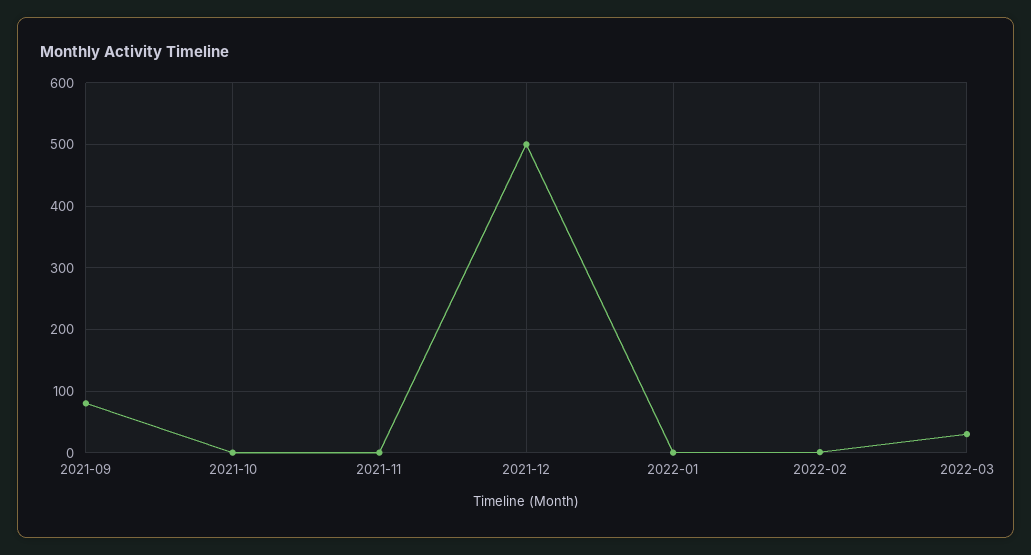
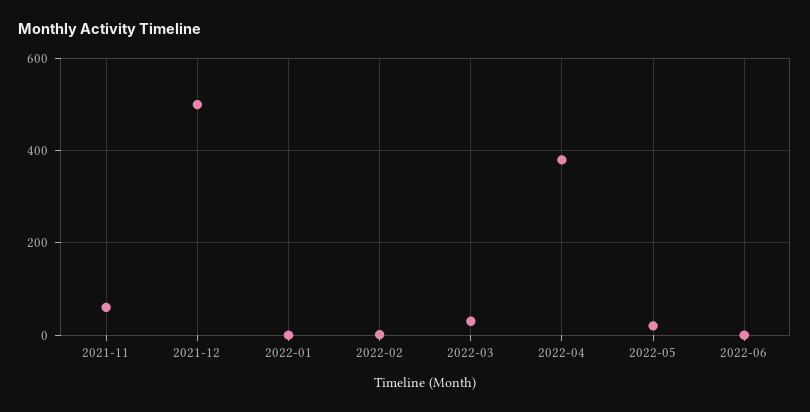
2021-09: 80 -> none
2021-10: 0 -> none
2021-11: 0 -> 60
2022-04: none -> 380
2022-05: none -> 20
2022-06: none -> 0

